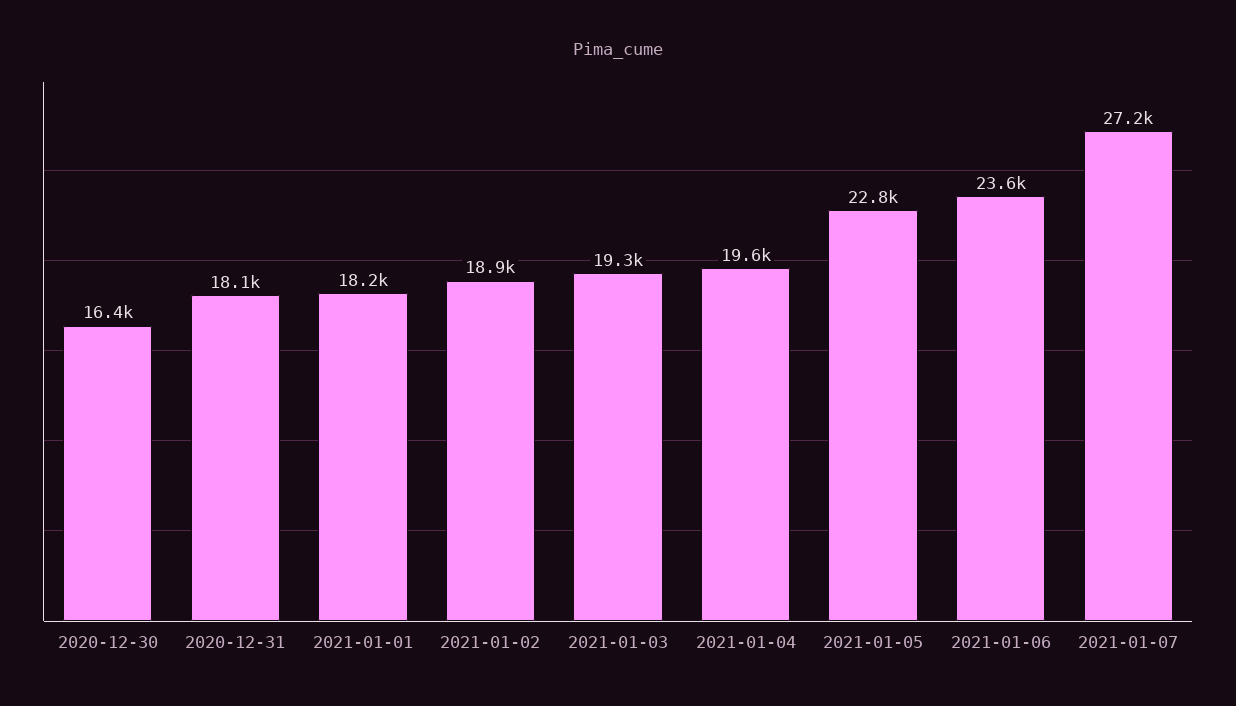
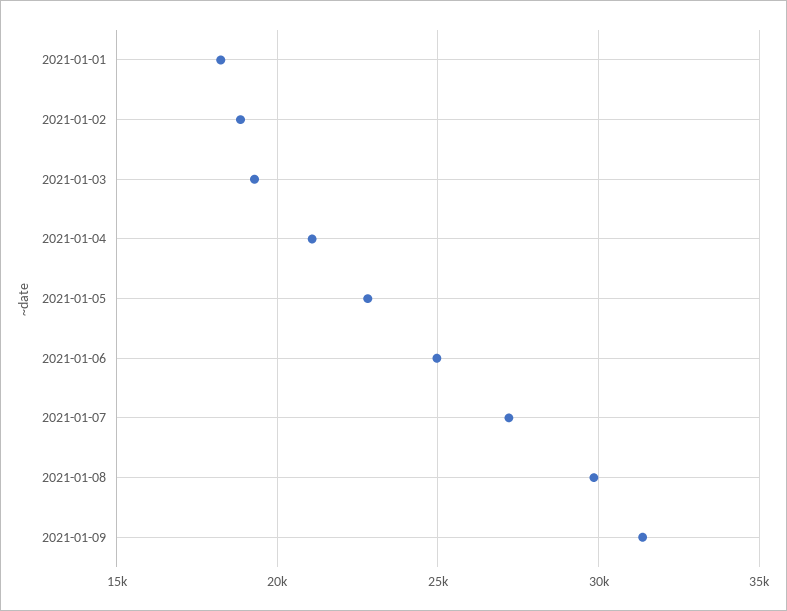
2020-12-30: 16400 -> none
2020-12-31: 18100 -> none
2021-01-04: 19600 -> 21000
2021-01-06: 23600 -> 25000
2021-01-08: none -> 30000
2021-01-09: none -> 31500

